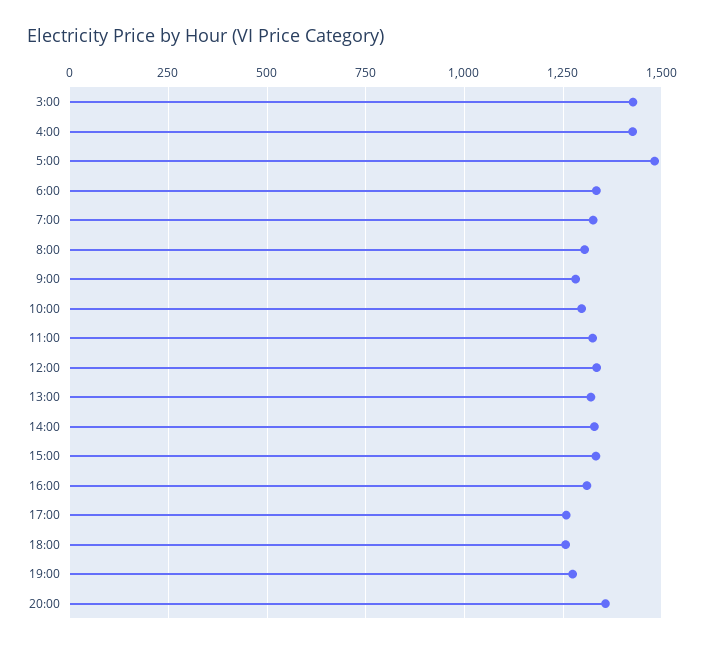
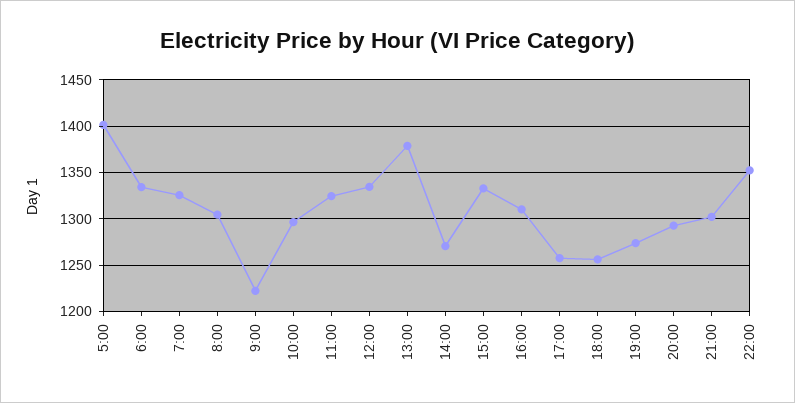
3:00: 1425 -> none
4:00: 1425 -> none
5:00: 1475 -> 1400
9:00: 1275 -> 1220
13:00: 1325 -> 1380
14:00: 1325 -> 1270
20:00: 1350 -> 1290
21:00: none -> 1300
22:00: none -> 1350

